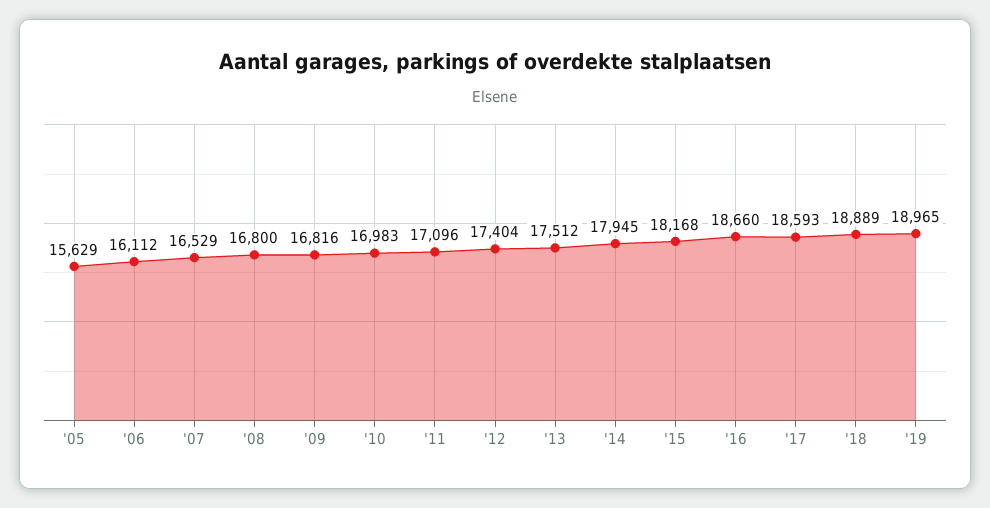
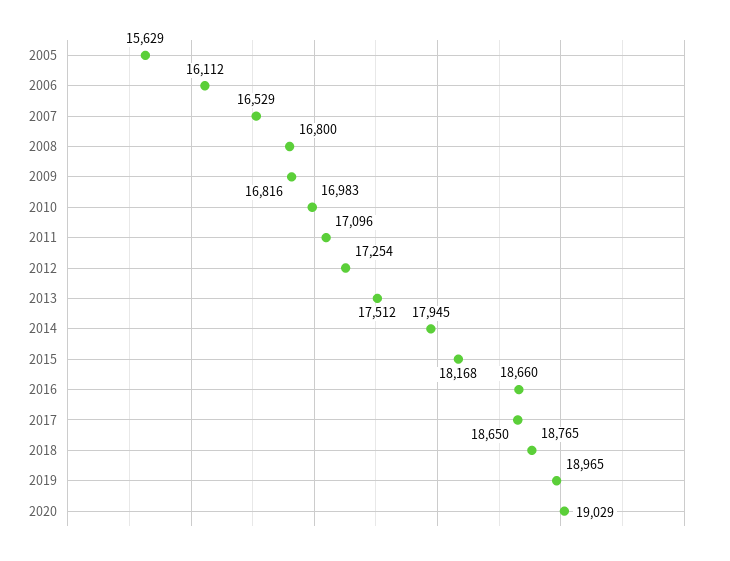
'12: 17404 -> 17254
'17: 18593 -> 18650
'18: 18889 -> 18765
2020: none -> 19029

